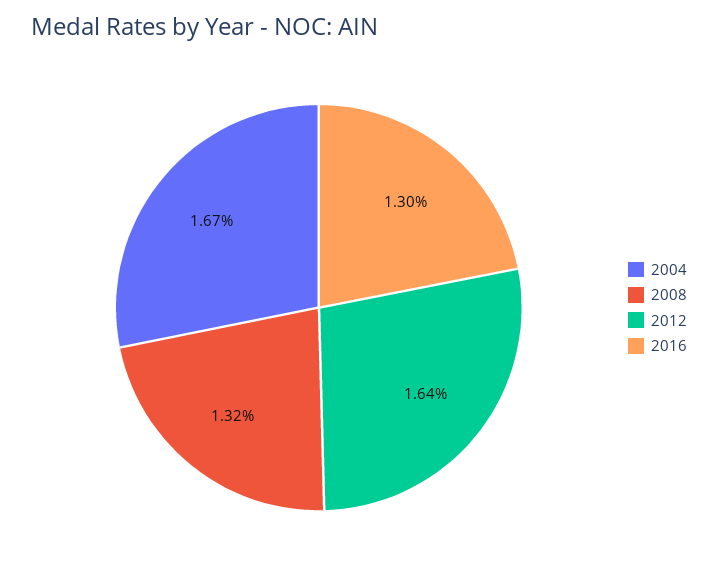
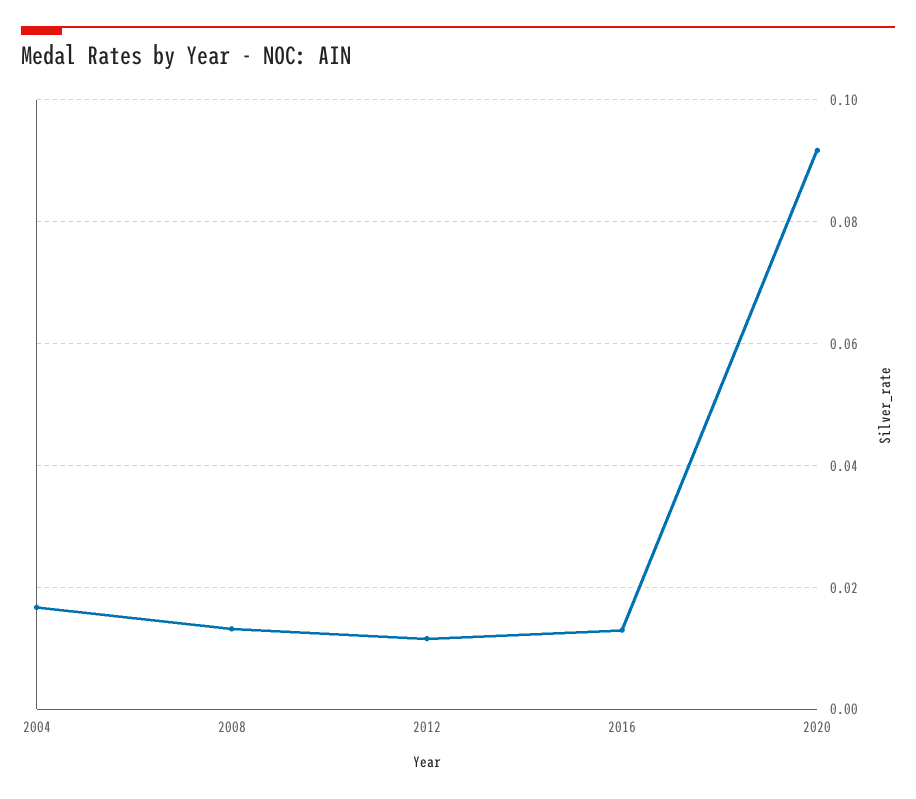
2012: 0.0164 -> 0.012
2020: none -> 0.092

